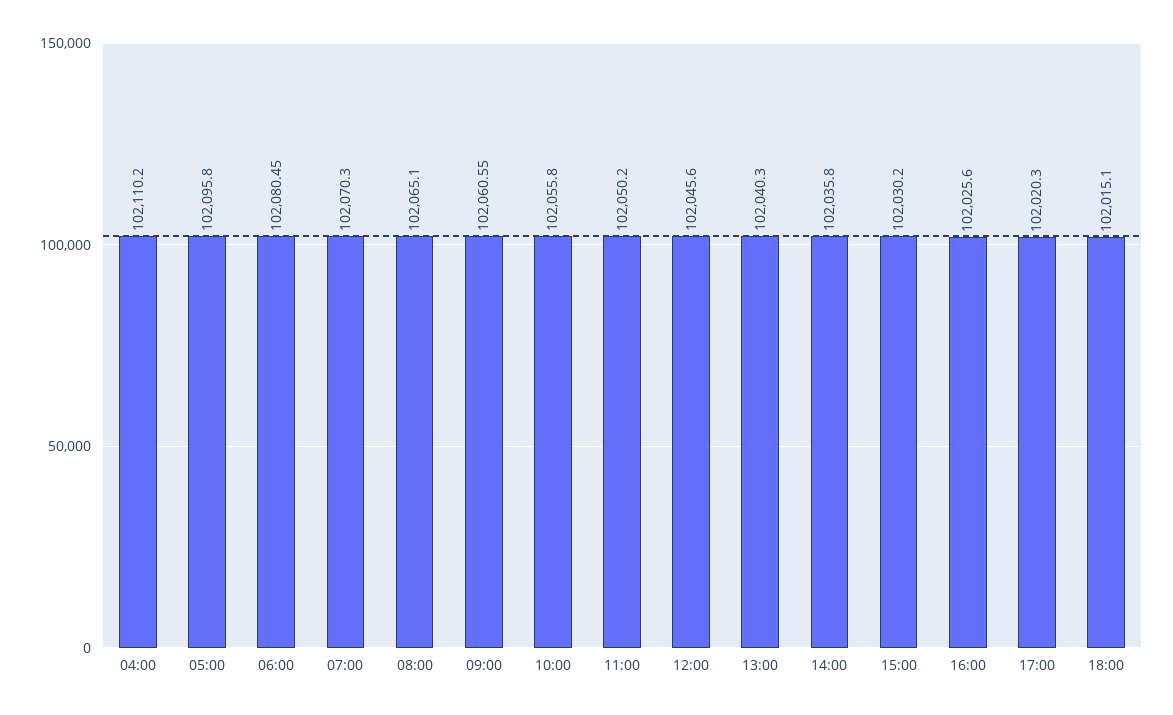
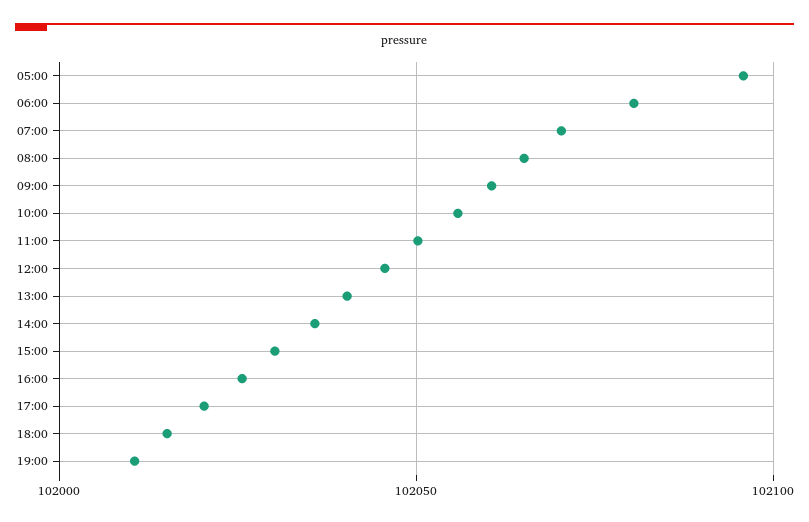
04:00: 102110.2 -> none
19:00: none -> 102010

